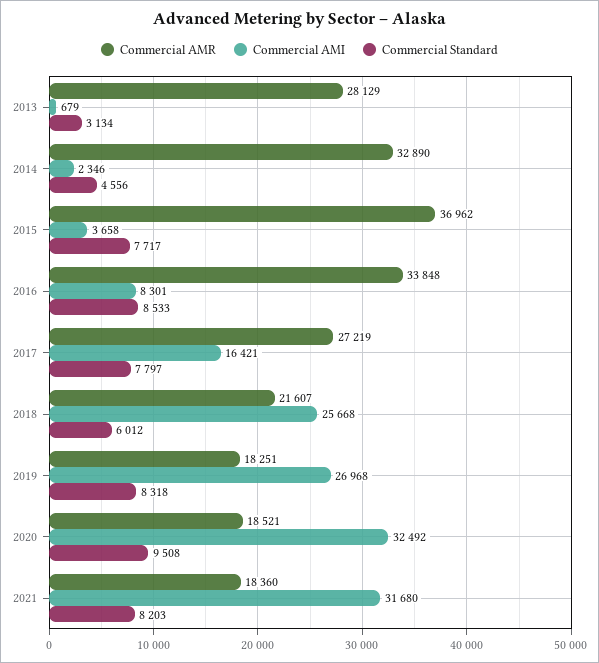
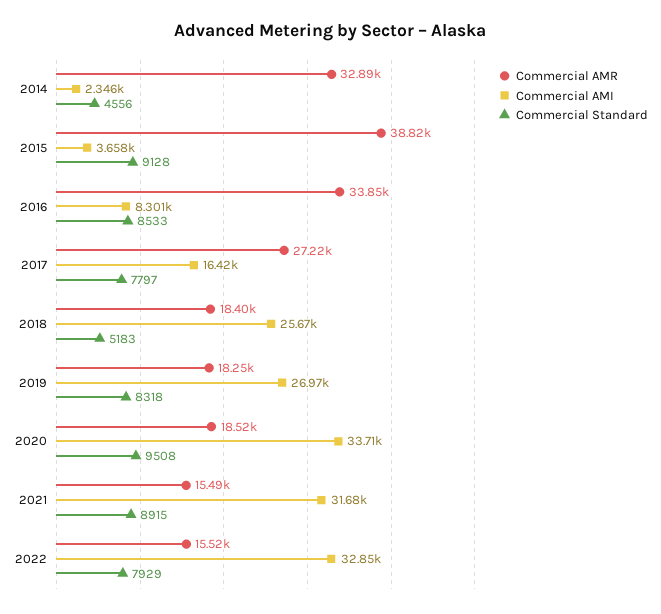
Commercial AMR, 2013: 28129 -> none
Commercial AMI, 2013: 679 -> none
Commercial Standard, 2013: 3134 -> none
Commercial AMR, 2015: 36962 -> 38820
Commercial Standard, 2015: 7717 -> 9128
Commercial AMR, 2018: 21607 -> 18400
Commercial Standard, 2018: 6012 -> 5183
Commercial AMI, 2020: 32492 -> 33710
Commercial AMR, 2021: 18360 -> 15490
Commercial Standard, 2021: 8203 -> 8915
Commercial AMR, 2022: none -> 15520
Commercial AMI, 2022: none -> 32850
Commercial Standard, 2022: none -> 7929

